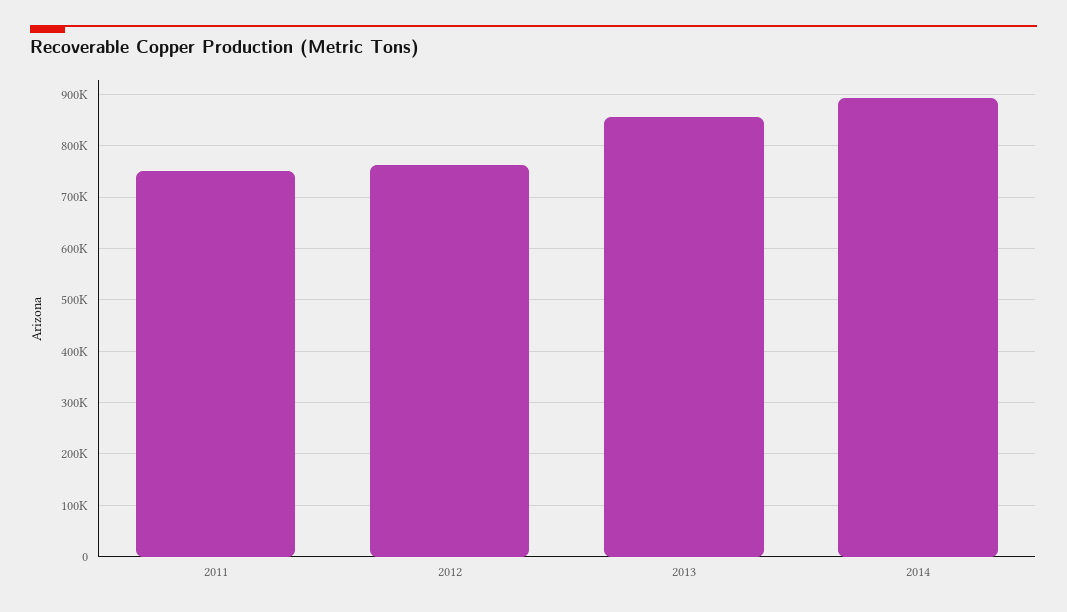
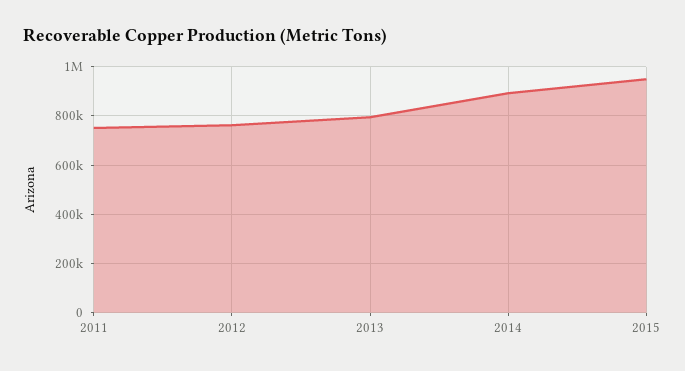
2013: 860000 -> 800000
2015: none -> 950000

